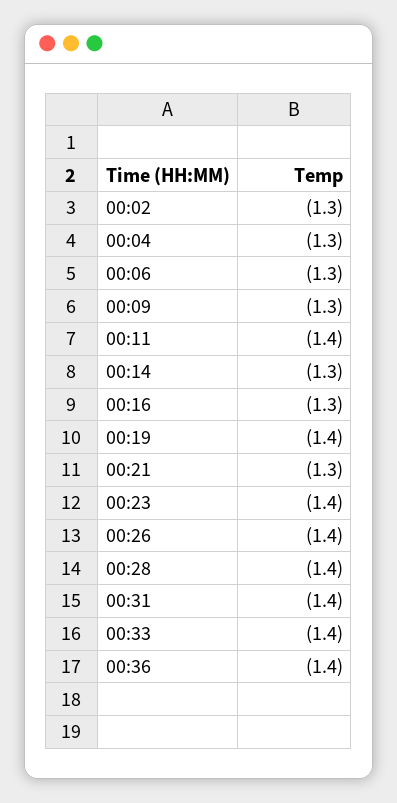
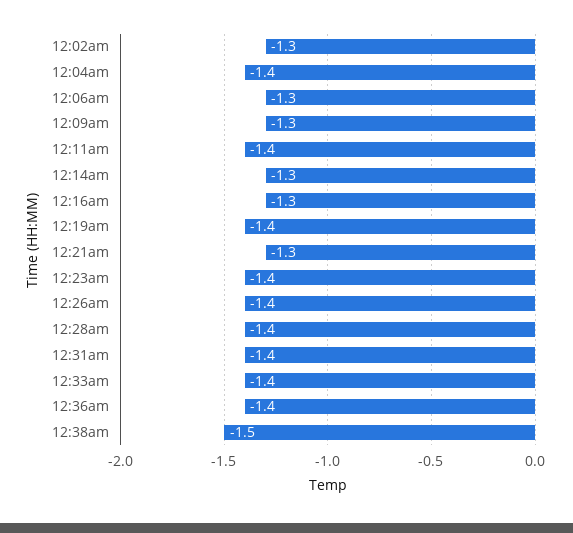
00:04: -1.3 -> -1.4
12:38am: none -> -1.5

